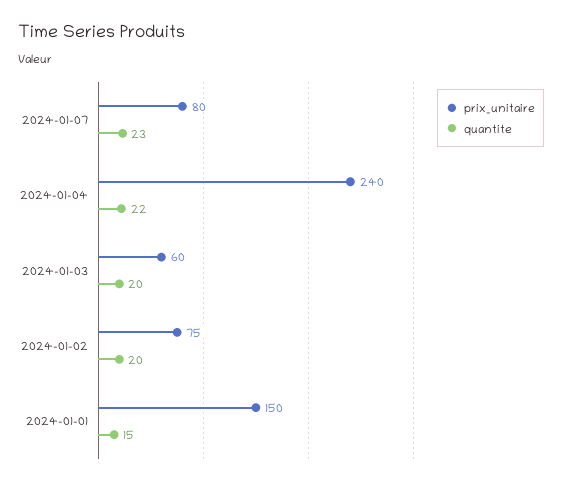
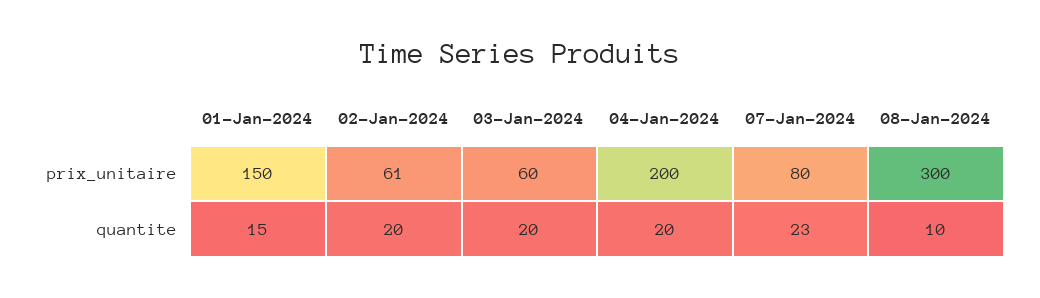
prix_unitaire, 2024-01-04: 240 -> 200
quantite, 2024-01-04: 22 -> 20
prix_unitaire, 2024-01-02: 75 -> 61
prix_unitaire, 08-Jan-2024: none -> 300
quantite, 08-Jan-2024: none -> 10

